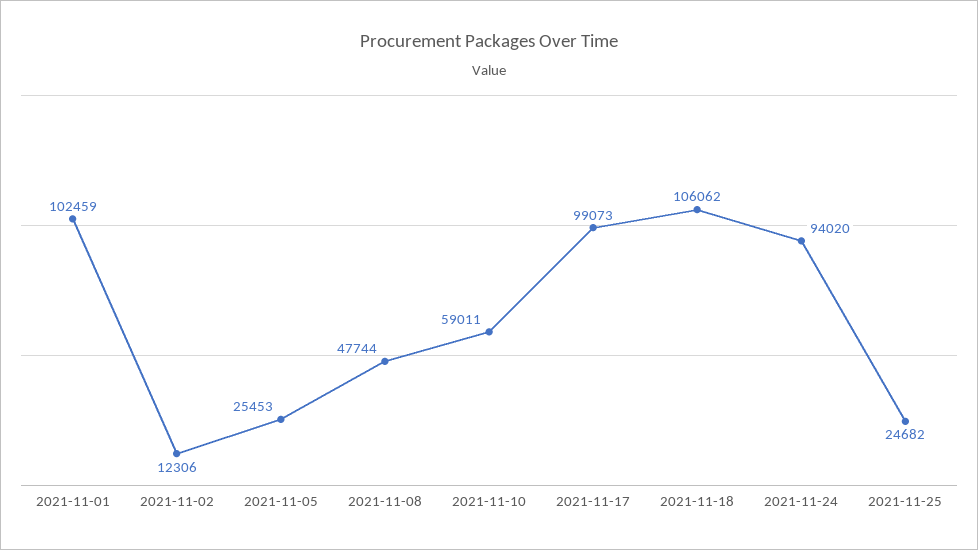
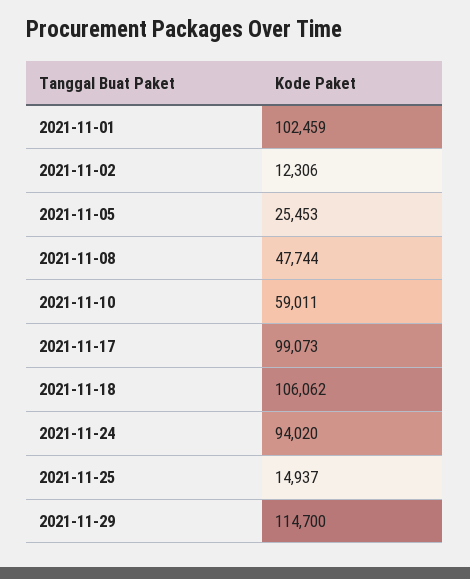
2021-11-25: 24682 -> 14937
2021-11-29: none -> 114700

